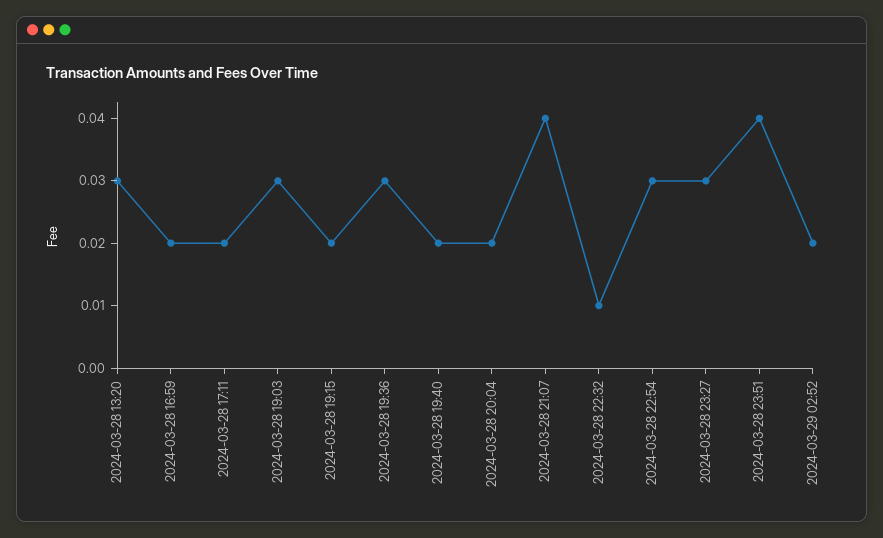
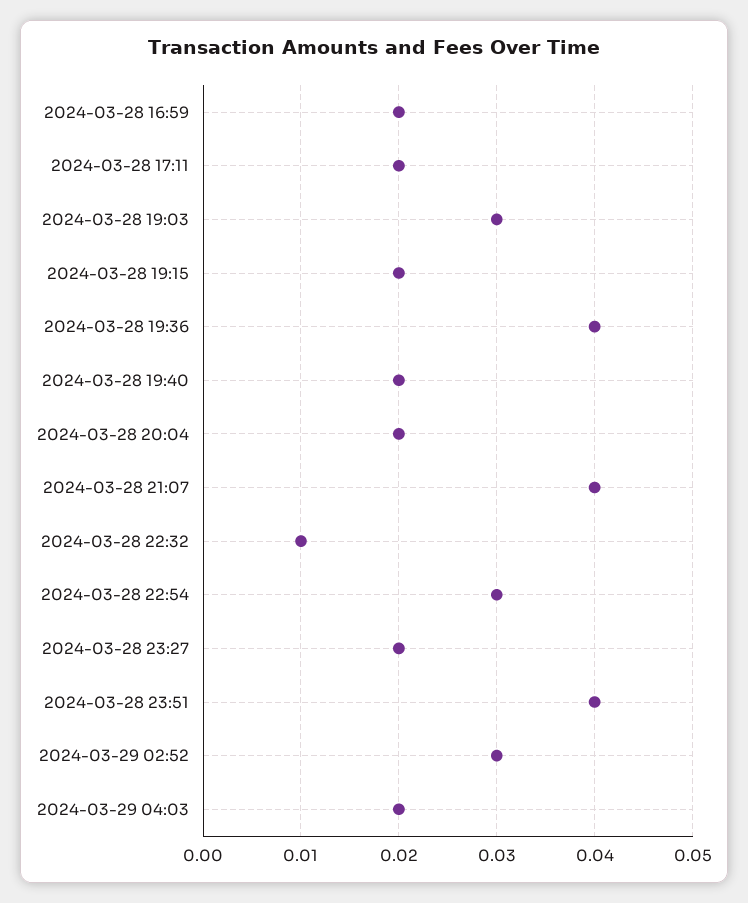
2024-03-28 13:20: 0.03 -> none
2024-03-28 19:36: 0.03 -> 0.04
2024-03-28 23:27: 0.03 -> 0.02
2024-03-29 02:52: 0.02 -> 0.03
2024-03-29 04:03: none -> 0.02

